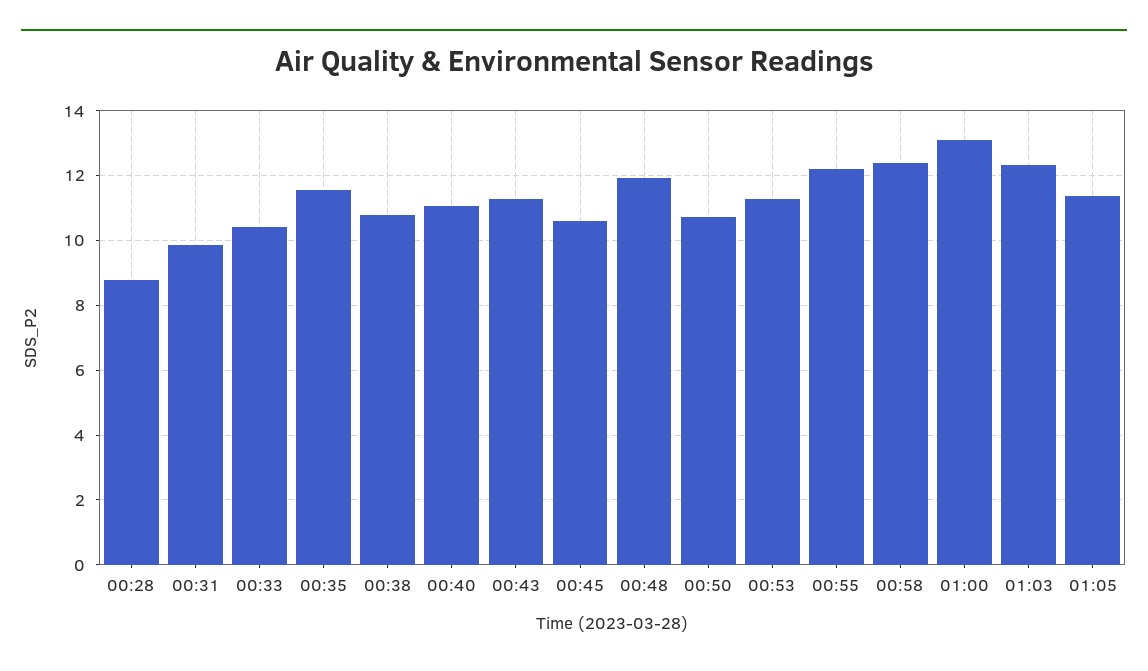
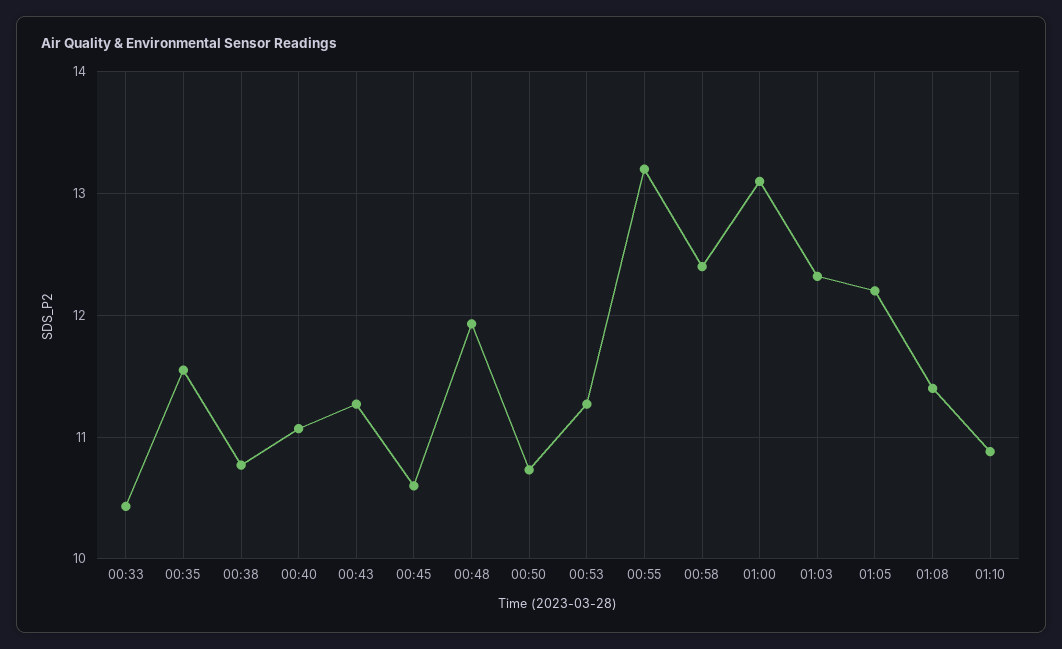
00:28: 8.8 -> none
00:31: 9.8 -> none
00:55: 12.2 -> 13.2
01:05: 11.4 -> 12.2
01:08: none -> 11.4
01:10: none -> 10.9

